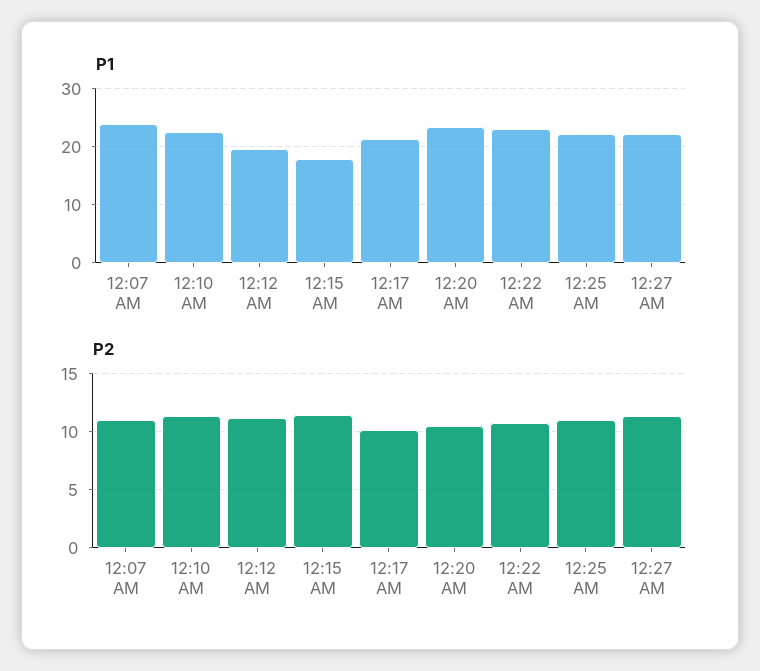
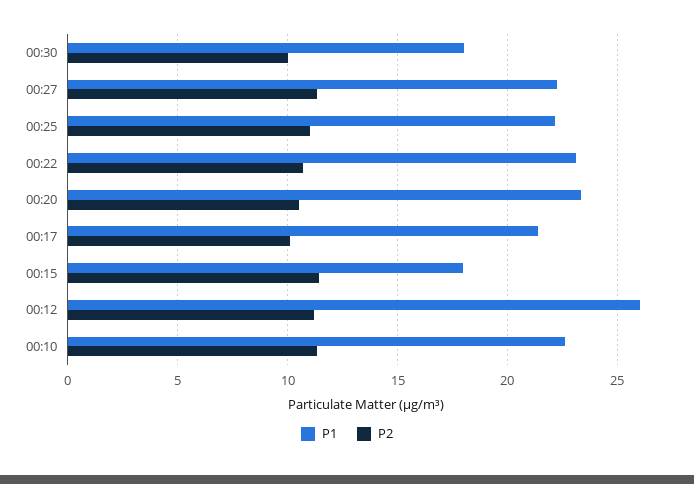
P1, 12:07 AM: 24 -> none
P1, 12:12 AM: 20 -> 26
P2, 12:07 AM: 11 -> none
P1, 00:30: none -> 18
P2, 00:30: none -> 10

